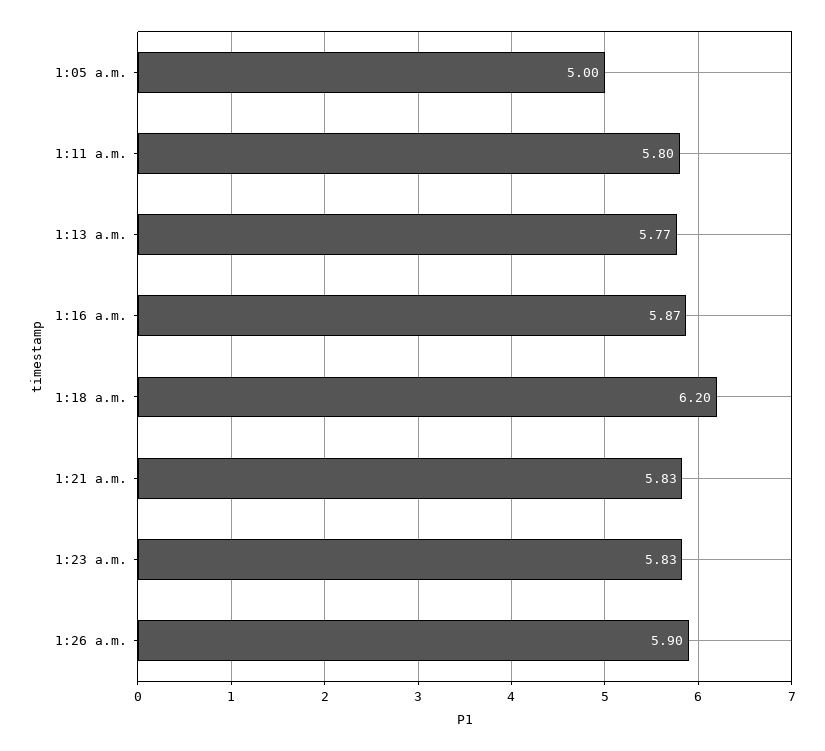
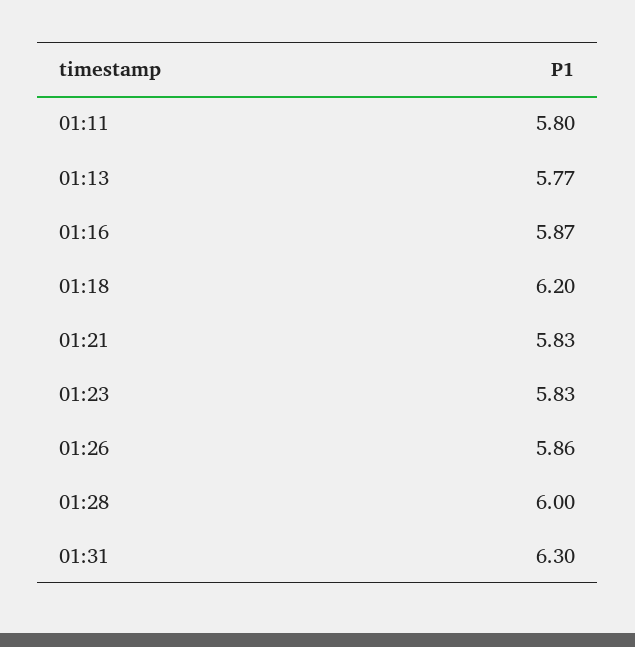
1:05 a.m.: 5 -> none
1:26 a.m.: 5.9 -> 5.86
01:28: none -> 6
01:31: none -> 6.3

